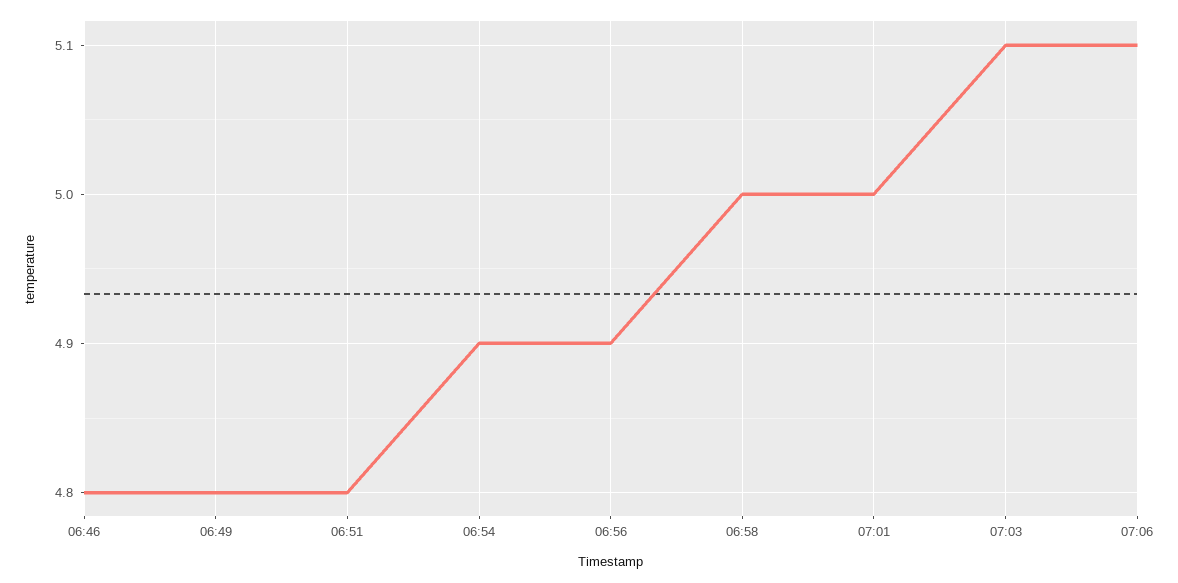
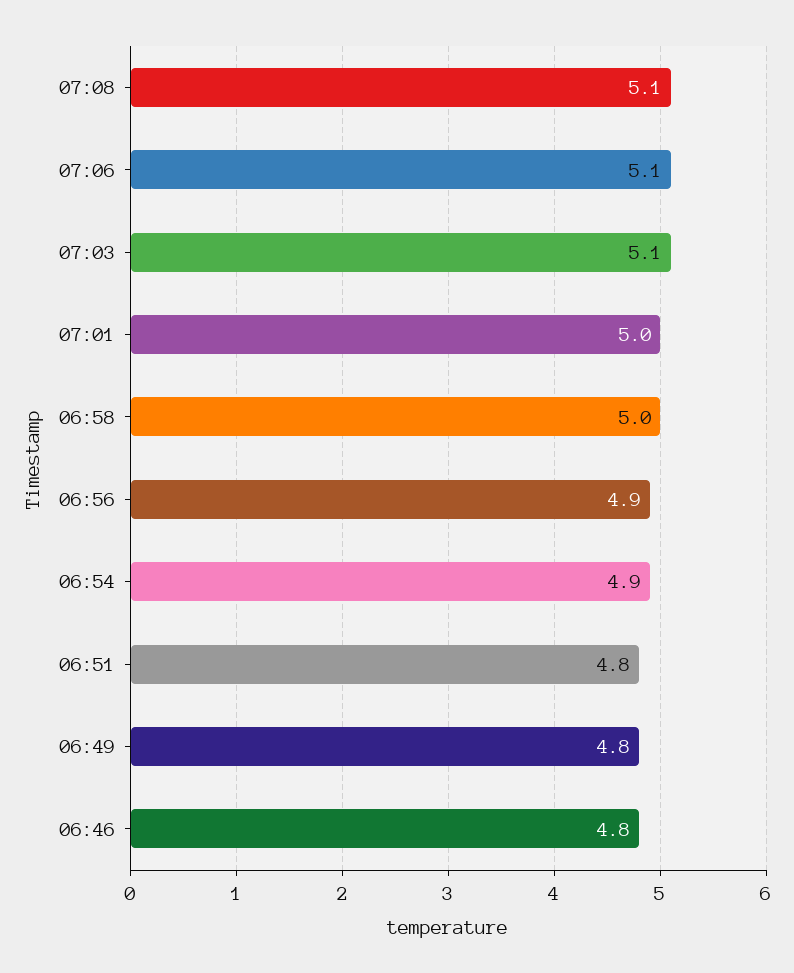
07:08: none -> 5.1

